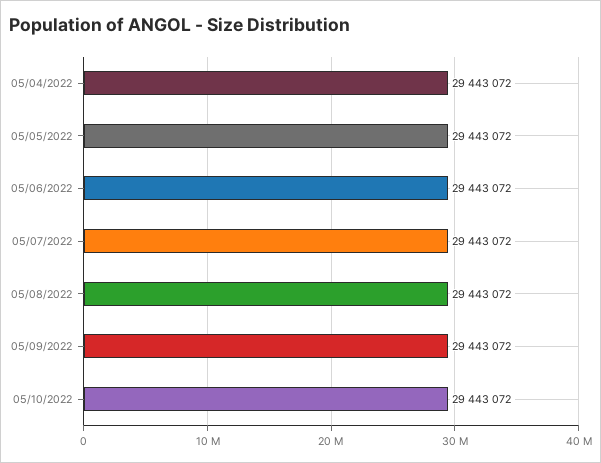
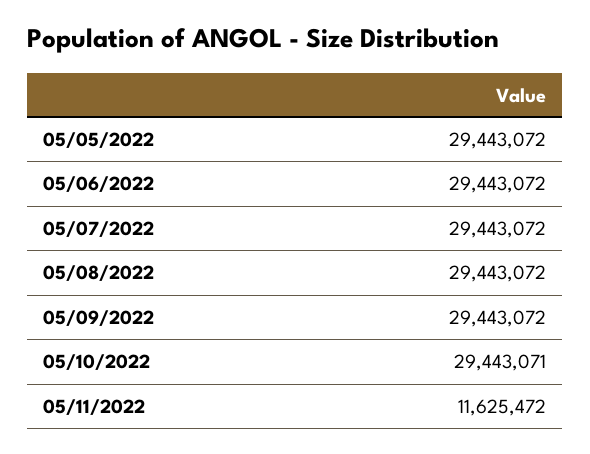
05/04/2022: 29443072 -> none
05/10/2022: 29443072 -> 29443071
05/11/2022: none -> 11625472

